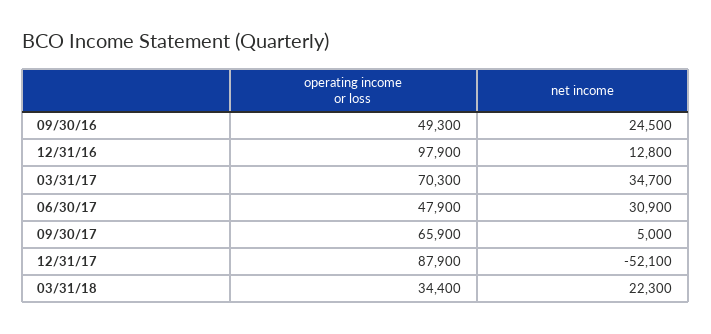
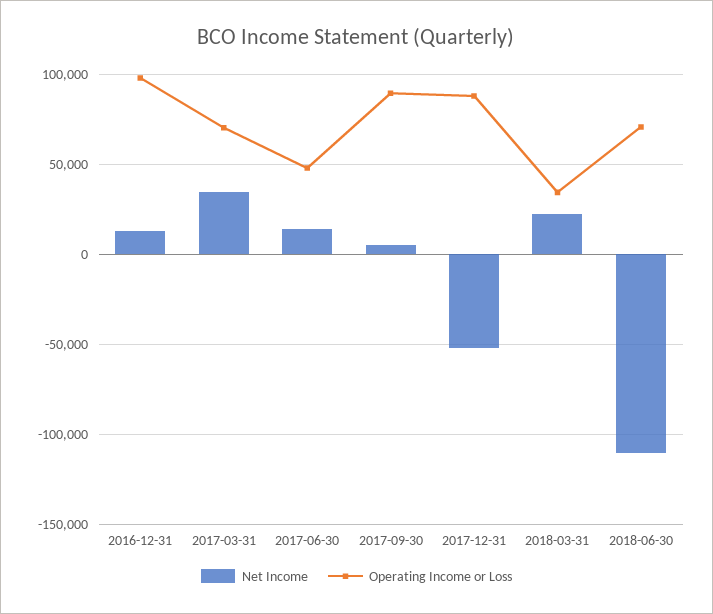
operating income or loss, 09/30/16: 49300 -> none
net income, 09/30/16: 24500 -> none
net income, 06/30/17: 30900 -> 15000
operating income or loss, 09/30/17: 65900 -> 90000
net income, 2018-06-30: none -> -110000
operating income or loss, 2018-06-30: none -> 70000

